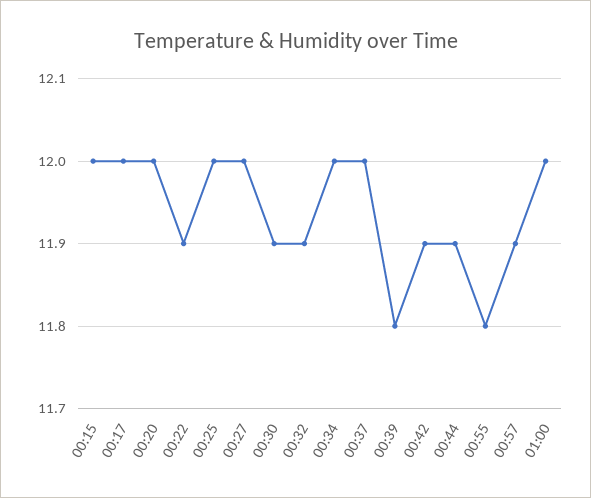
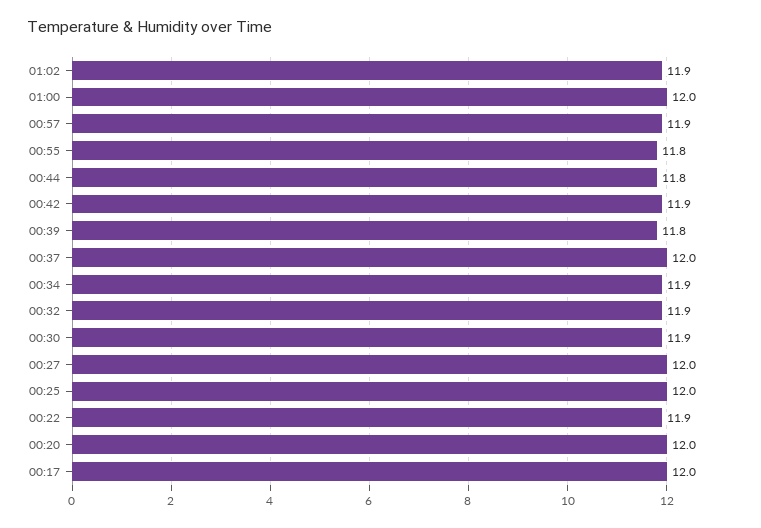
00:15: 12 -> none
00:34: 12 -> 11.9
00:44: 11.9 -> 11.8
01:02: none -> 11.9

